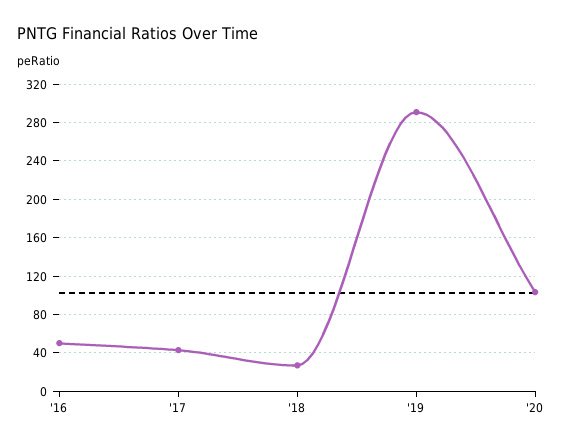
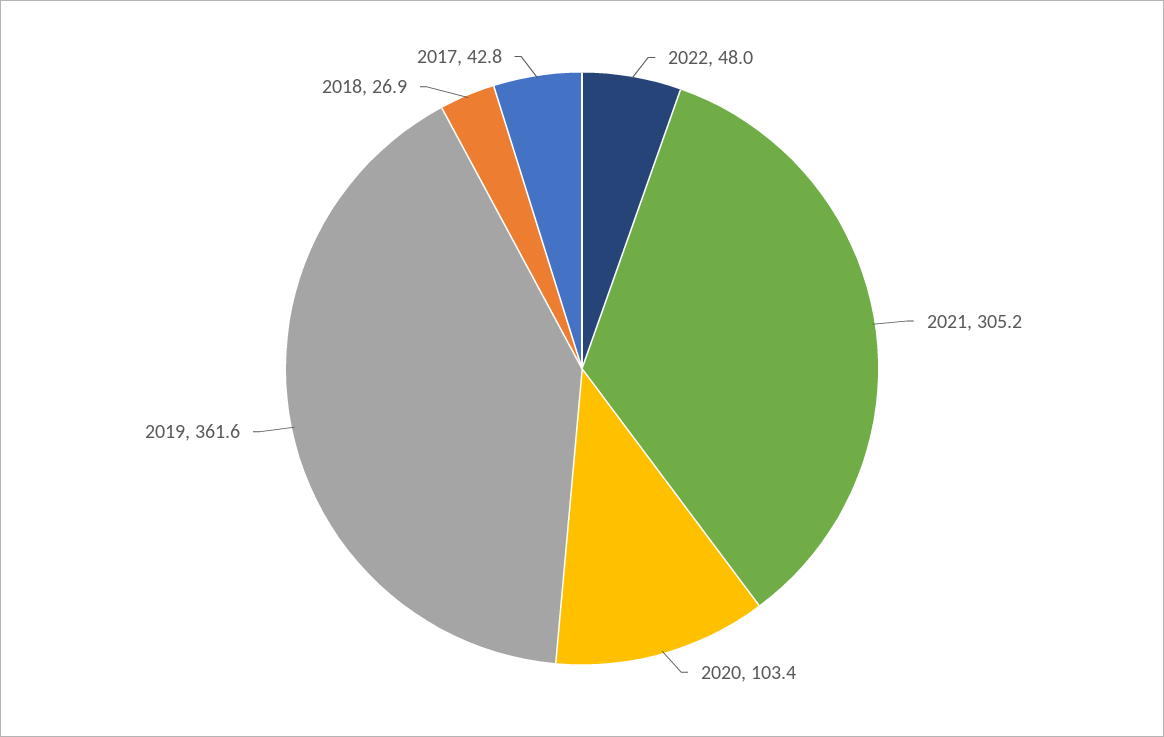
'16: 50 -> none
'19: 290 -> 361.6
2022: none -> 48
2021: none -> 305.2

